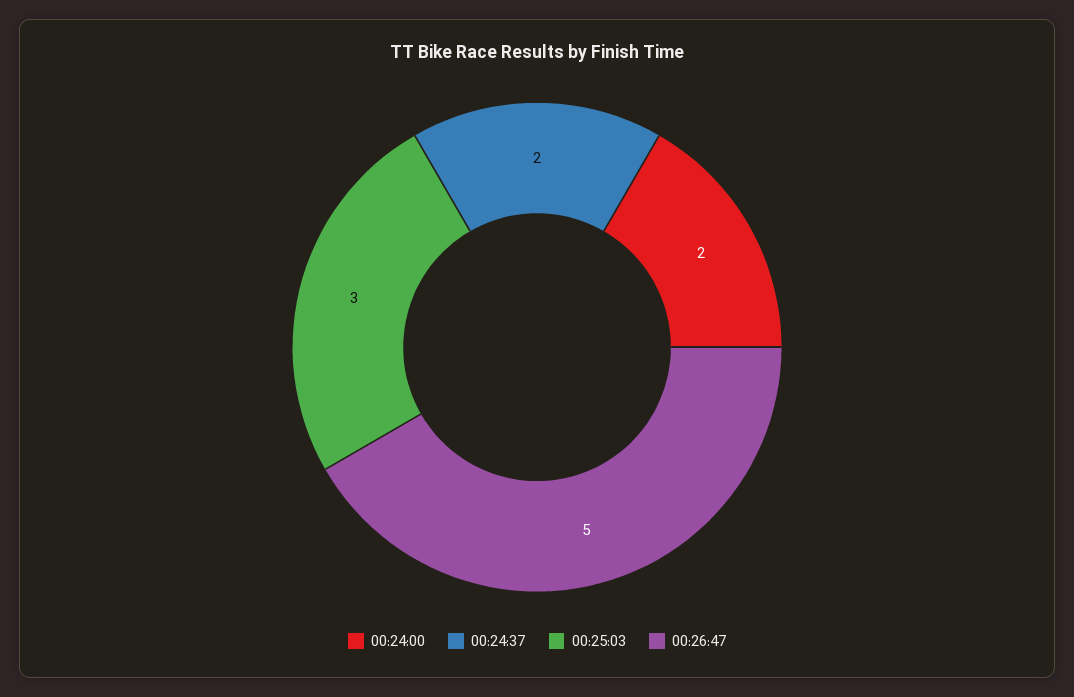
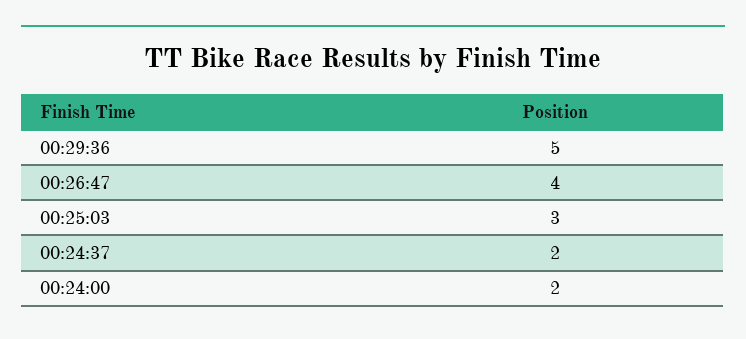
00:26:47: 5 -> 4
00:29:36: none -> 5

